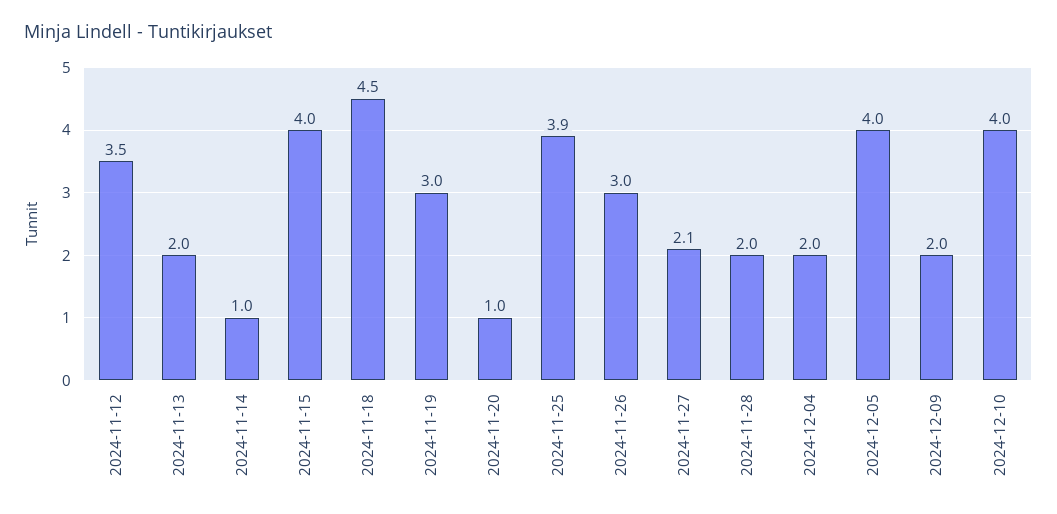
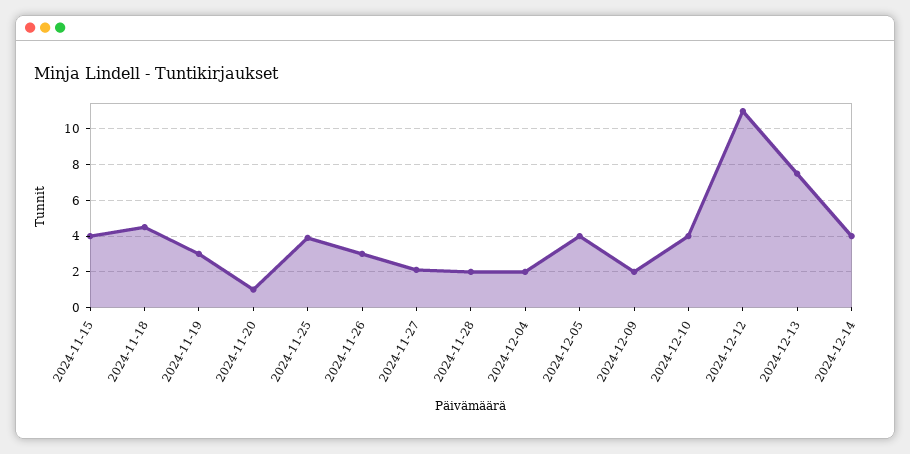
2024-11-12: 3.5 -> none
2024-11-13: 2 -> none
2024-11-14: 1 -> none
2024-12-12: none -> 11
2024-12-13: none -> 7.5
2024-12-14: none -> 4

